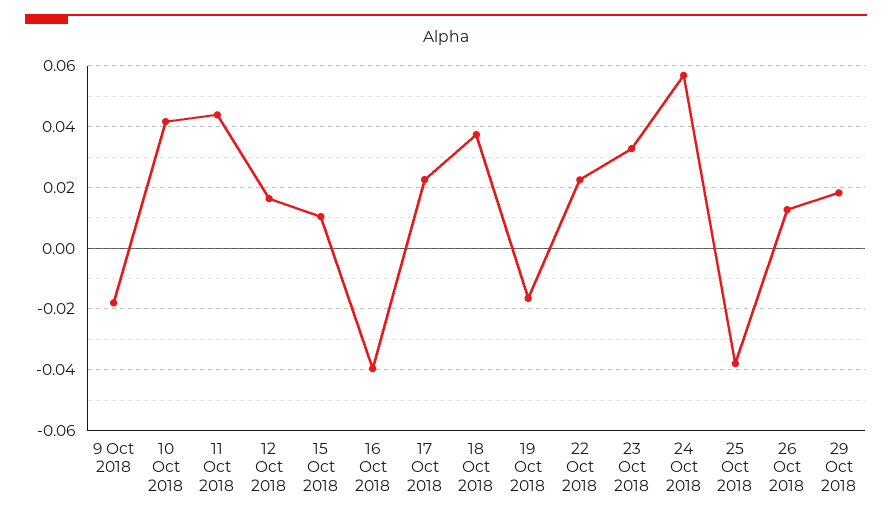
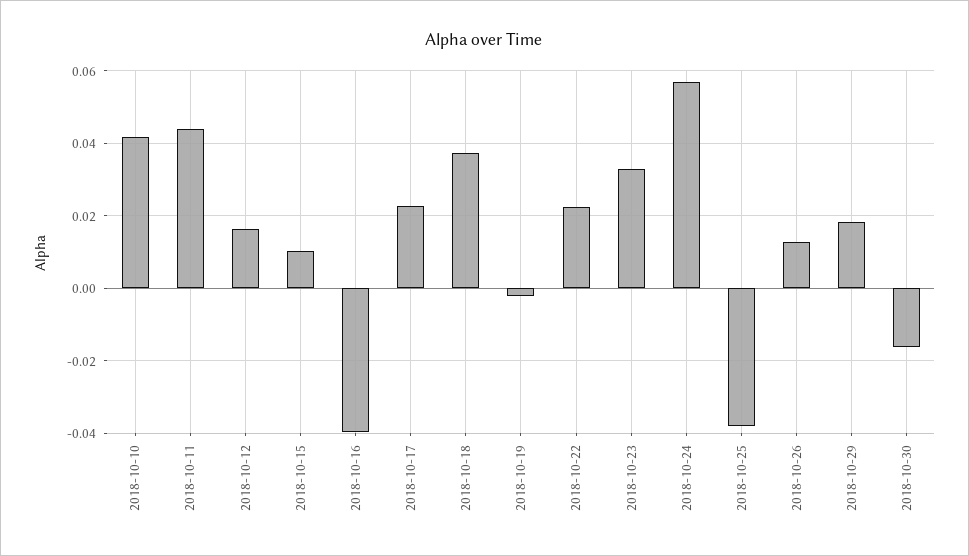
9 Oct 2018: -0.018 -> none
19 Oct 2018: -0.016 -> -0.002
2018-10-30: none -> -0.016

